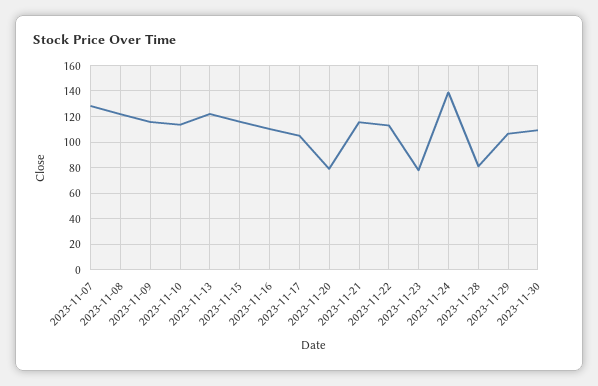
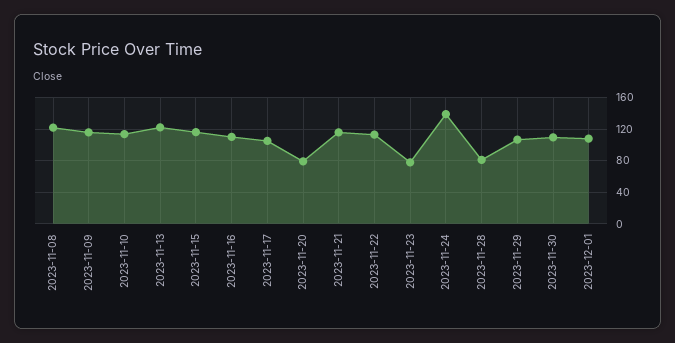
2023-11-07: 130 -> none
2023-12-01: none -> 110

